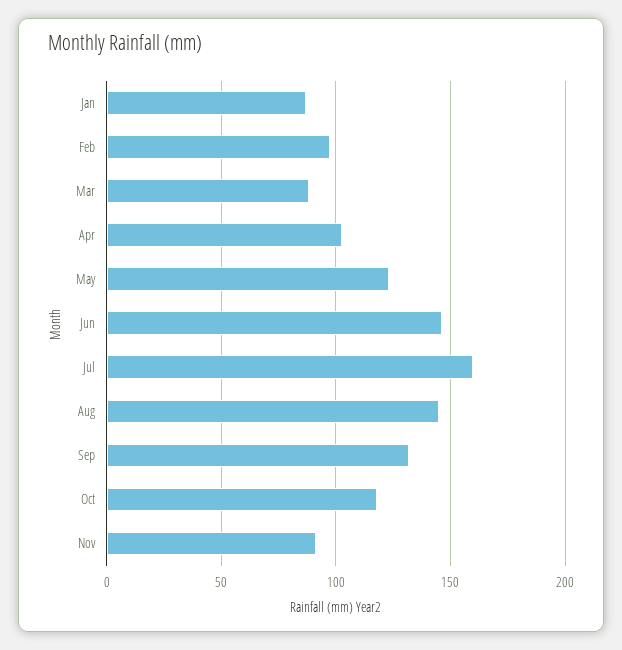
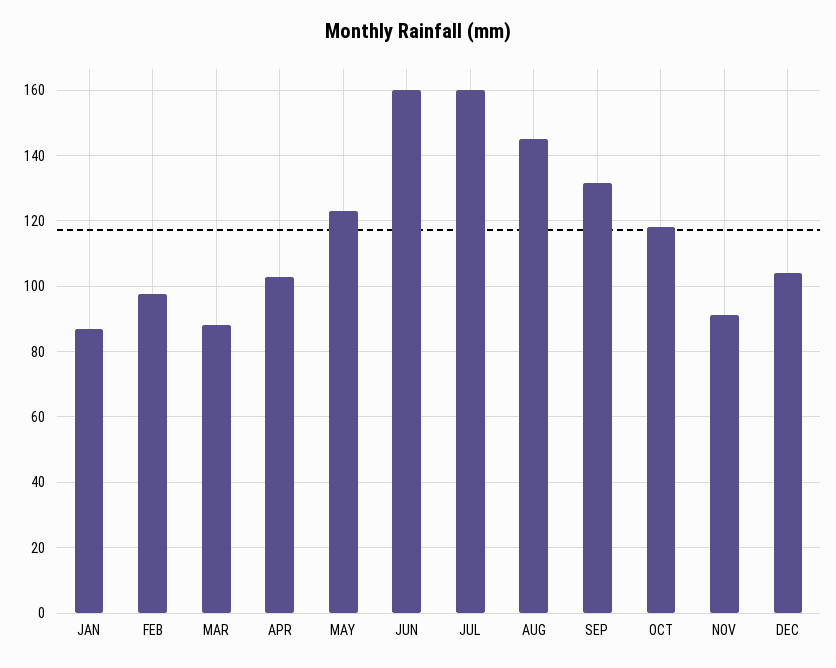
Jun: 145 -> 160
DEC: none -> 104

